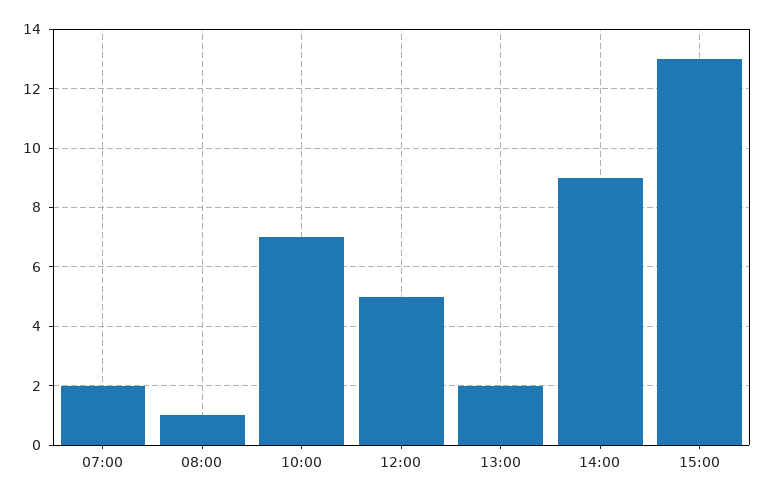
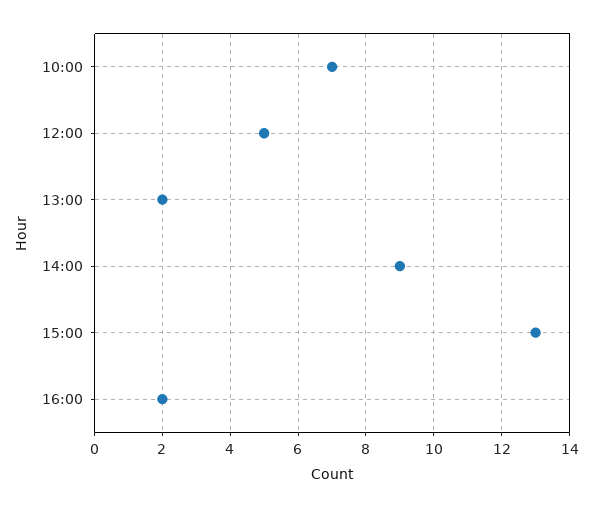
07:00: 2 -> none
08:00: 1 -> none
16:00: none -> 2

